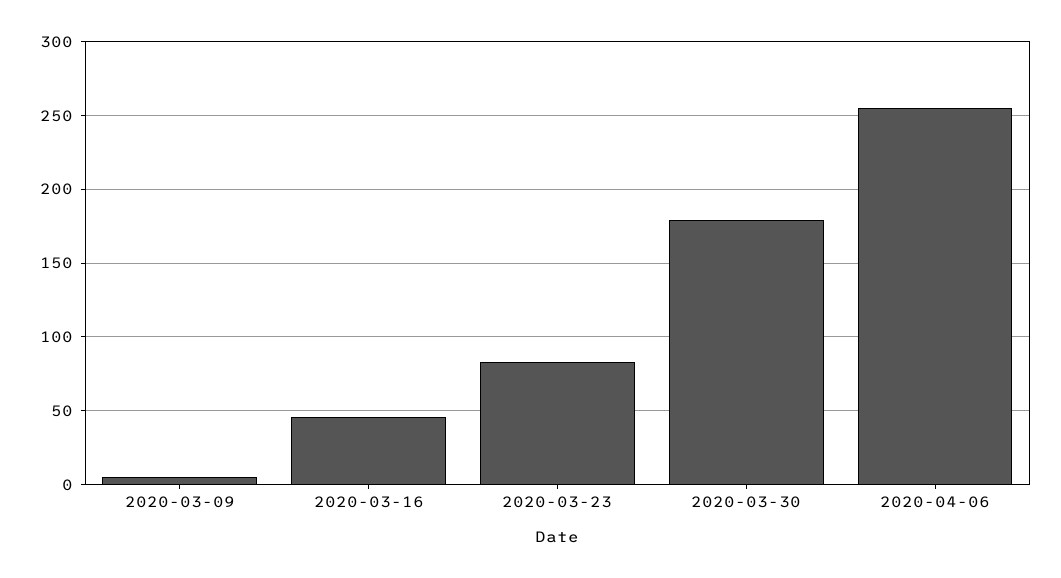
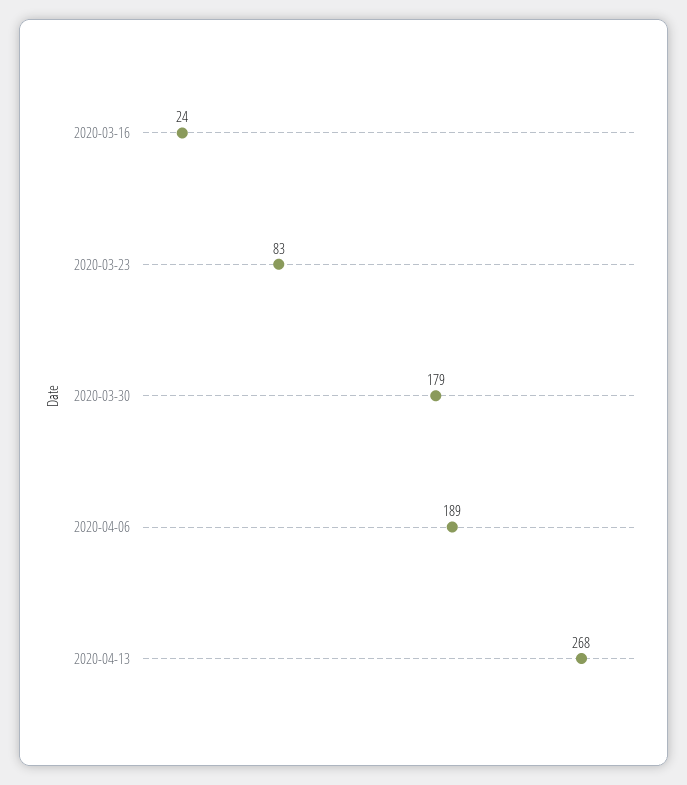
2020-03-09: 5 -> none
2020-03-16: 45 -> 24
2020-04-06: 255 -> 189
2020-04-13: none -> 268

